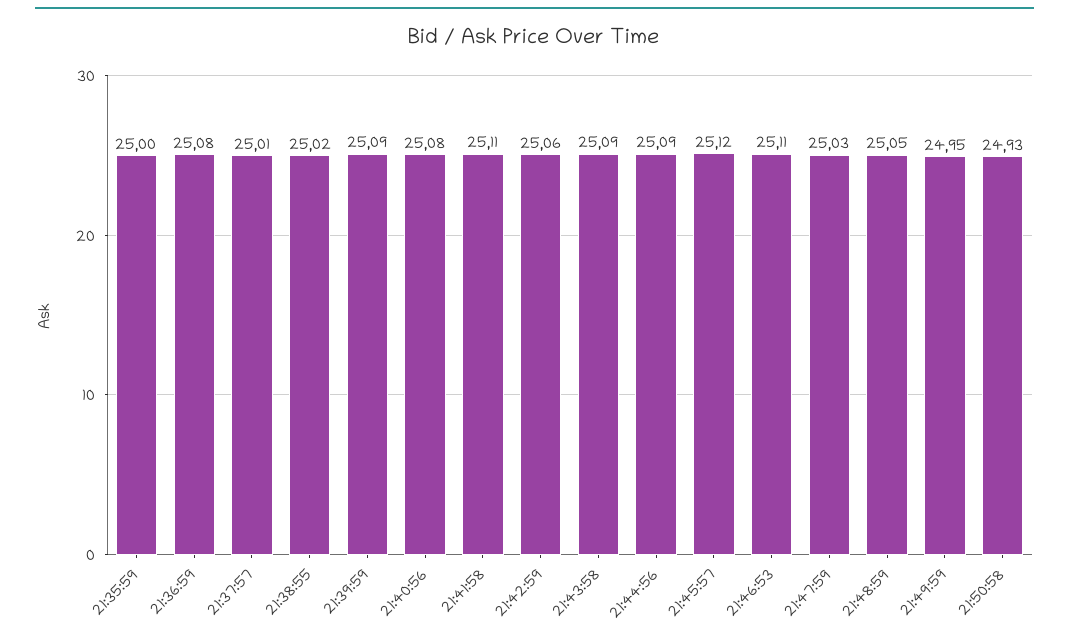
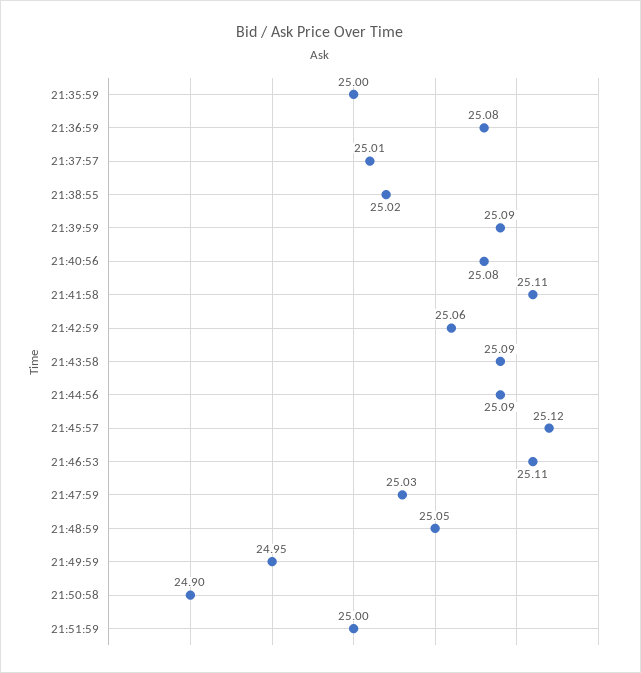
21:50:58: 24.93 -> 24.9
21:51:59: none -> 25

